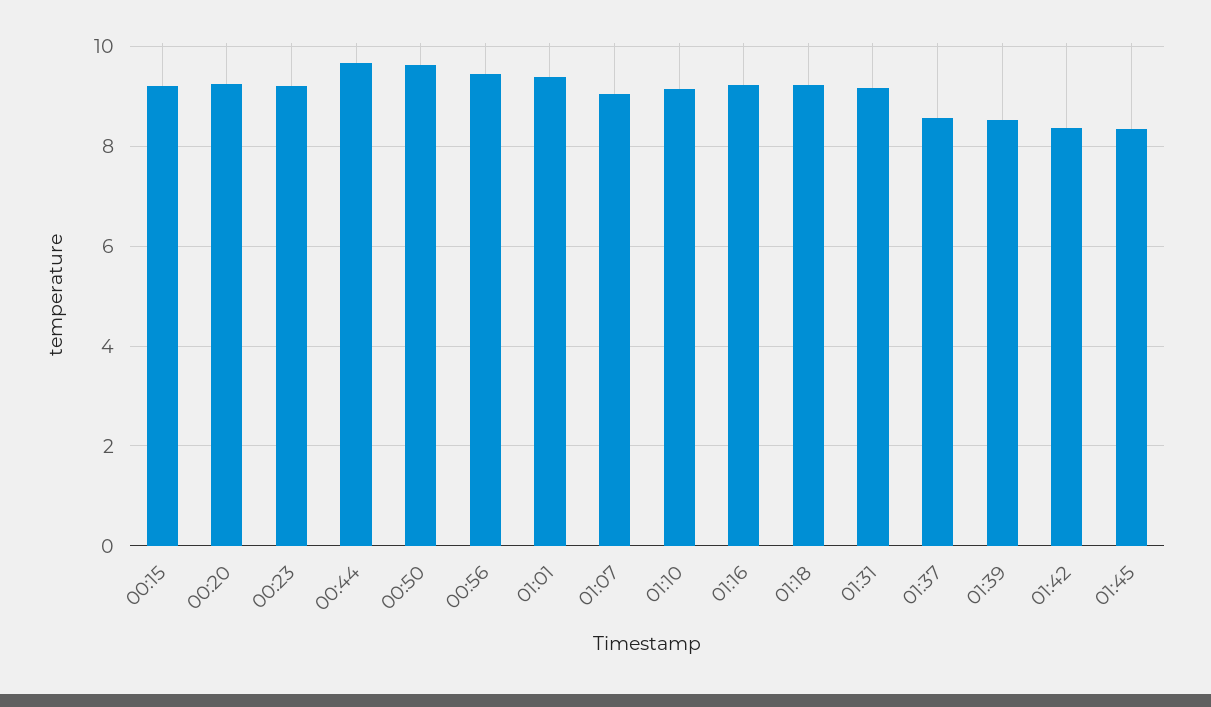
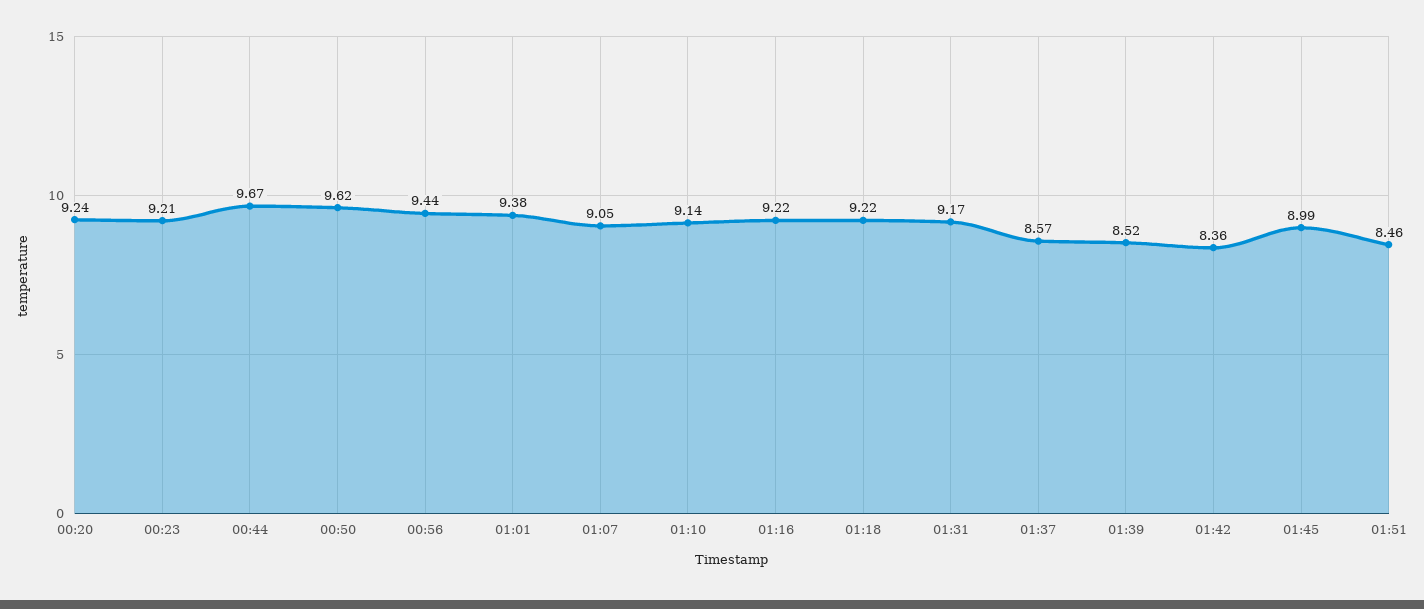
00:15: 9.2 -> none
01:45: 8.4 -> 8.99
01:51: none -> 8.46

